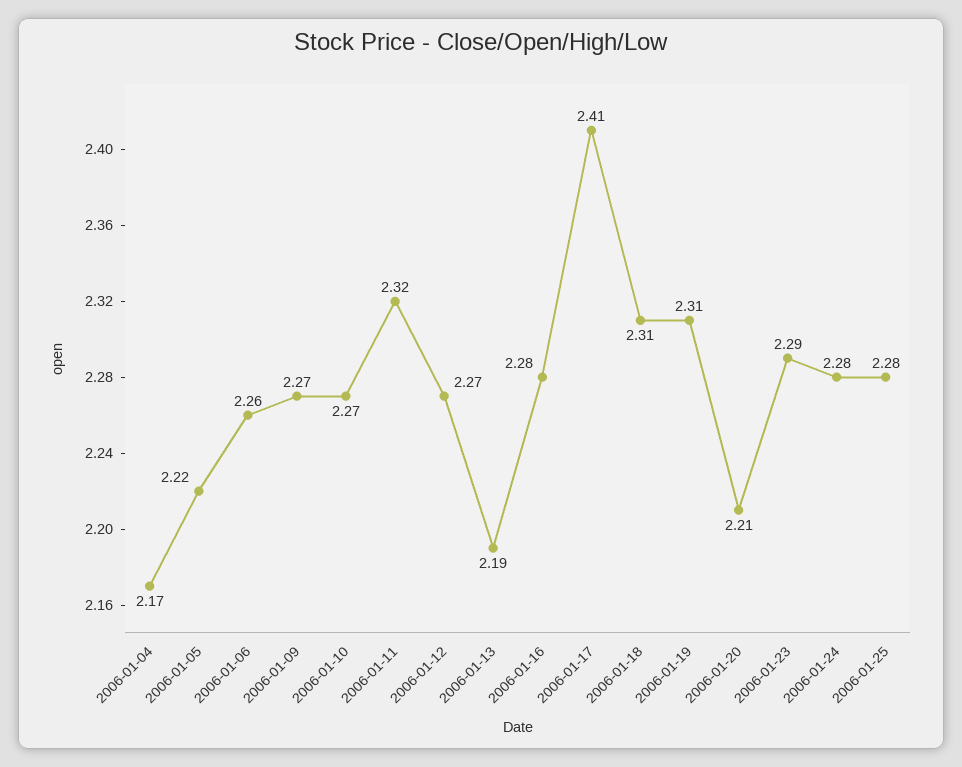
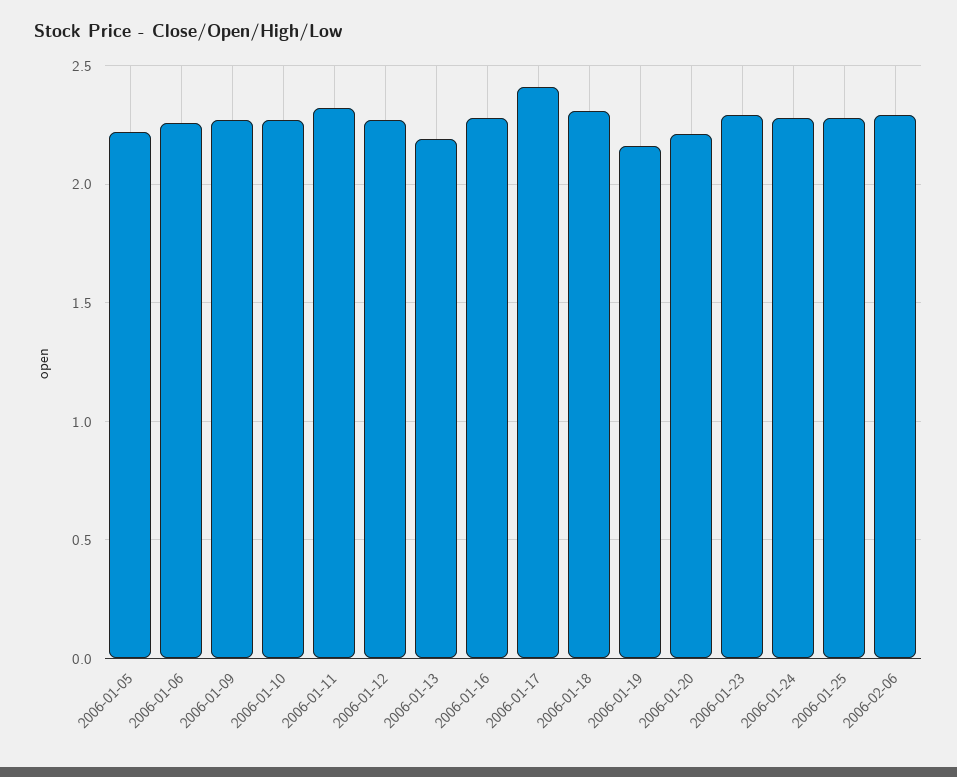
2006-01-04: 2.17 -> none
2006-01-19: 2.31 -> 2.15
2006-02-06: none -> 2.3

